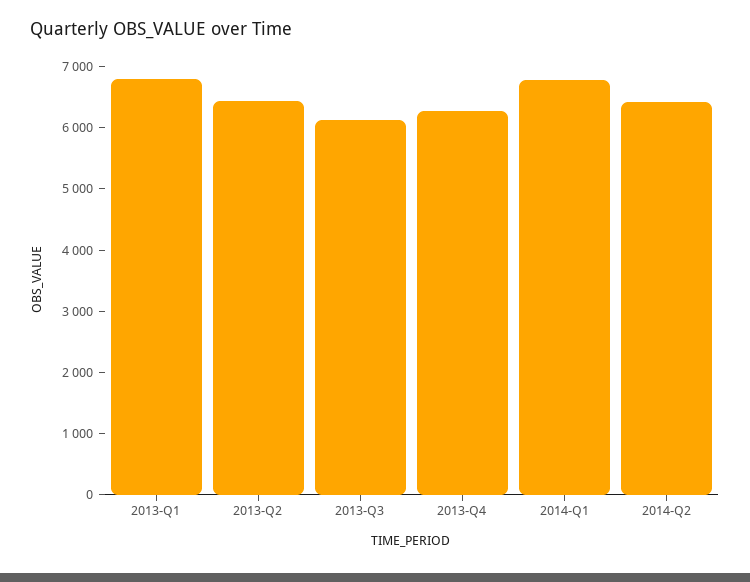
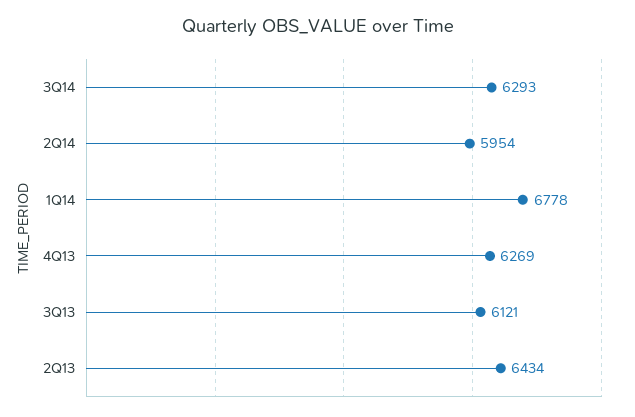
2013-Q1: 6800 -> none
2014-Q2: 6400 -> 5954
3Q14: none -> 6293

